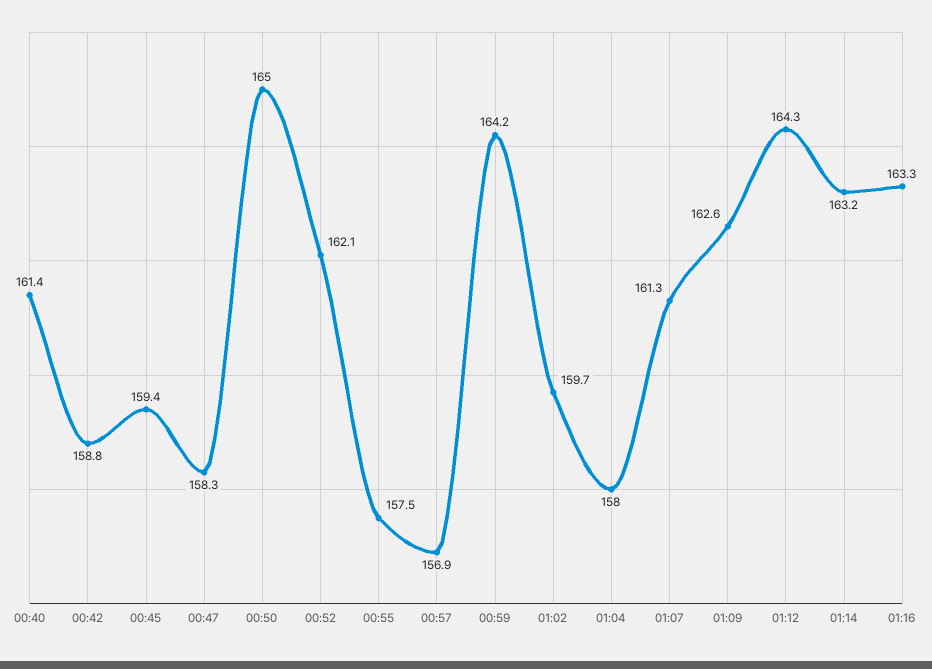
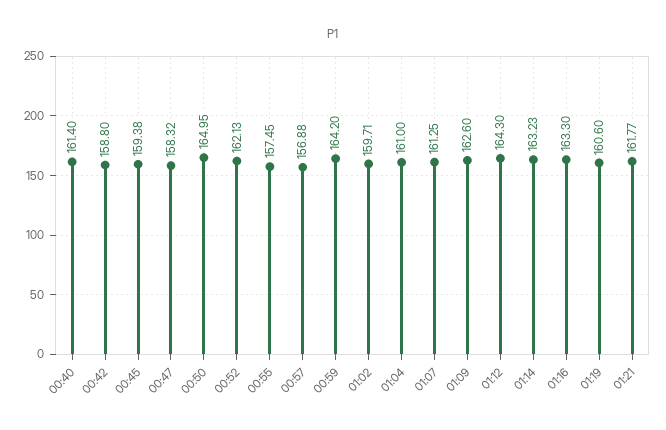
01:04: 158 -> 161
01:19: none -> 160.6
01:21: none -> 161.77

